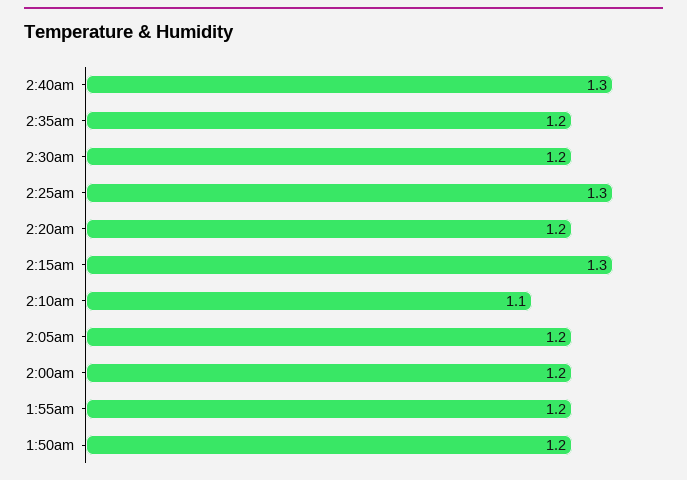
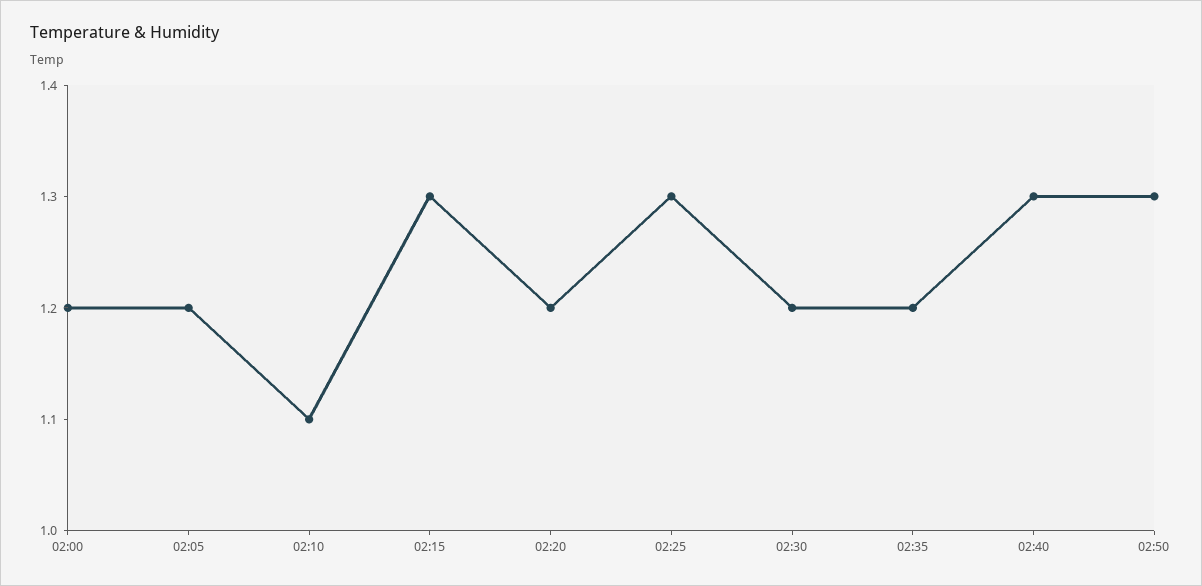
1:55am: 1.2 -> none
1:50am: 1.2 -> none
02:50: none -> 1.3

